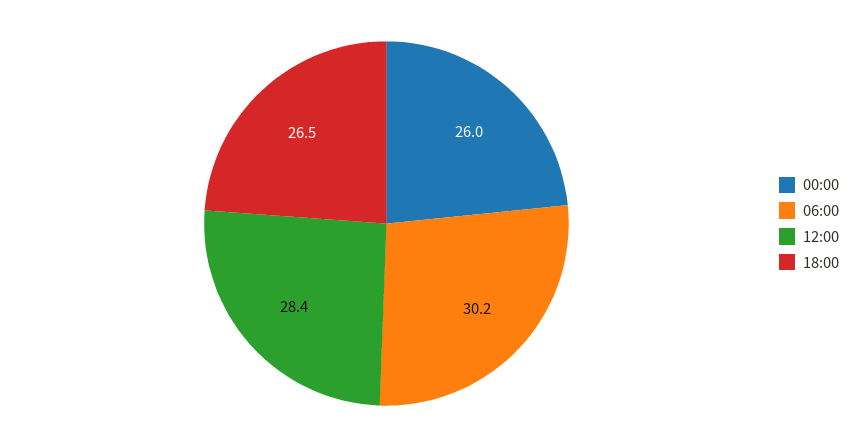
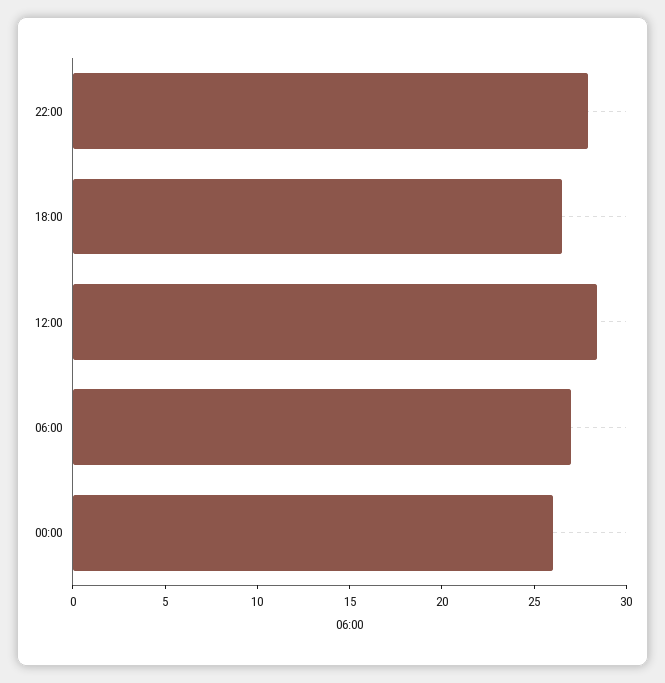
06:00: 30.2 -> 27
22:00: none -> 28

